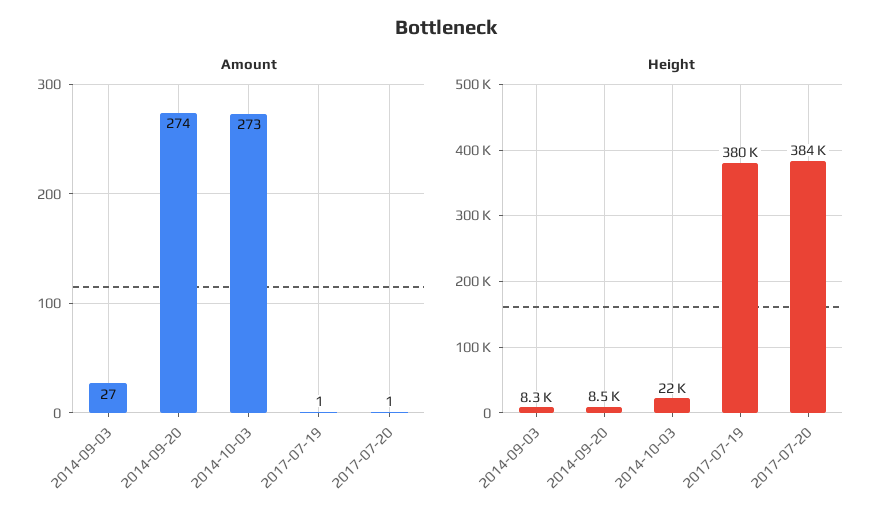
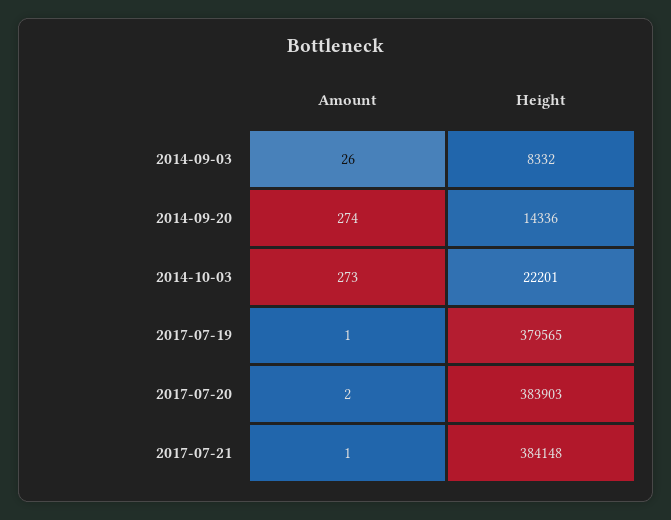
Amount, 2014-09-03: 27 -> 26
Amount, 2017-07-20: 1 -> 2
Height, 2014-09-20: 8500 -> 14336
Amount, 2017-07-21: none -> 1
Height, 2017-07-21: none -> 384148

